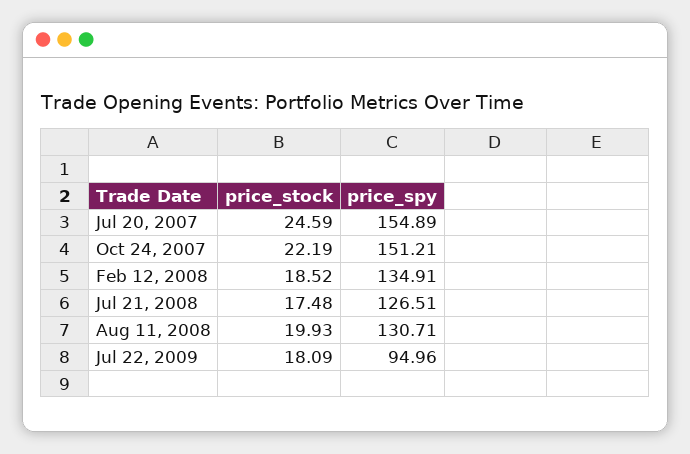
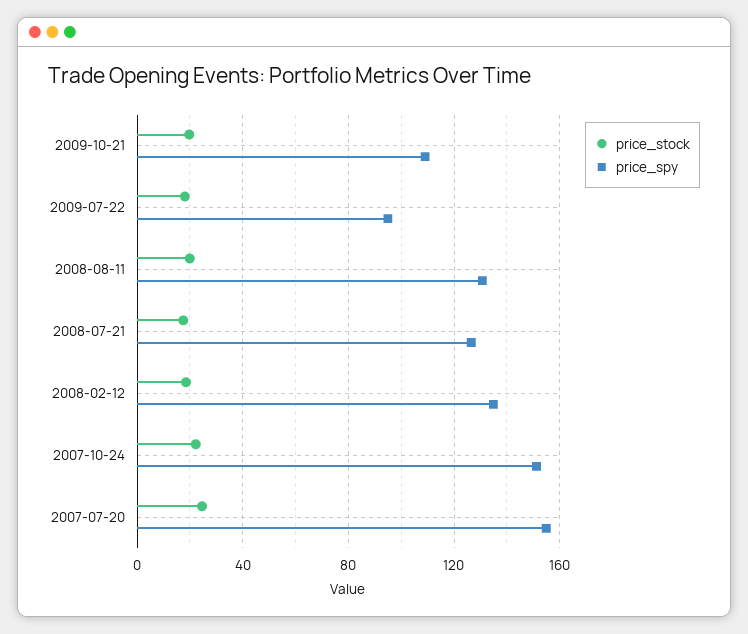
price_stock, 2009-10-21: none -> 20
price_spy, 2009-10-21: none -> 110

